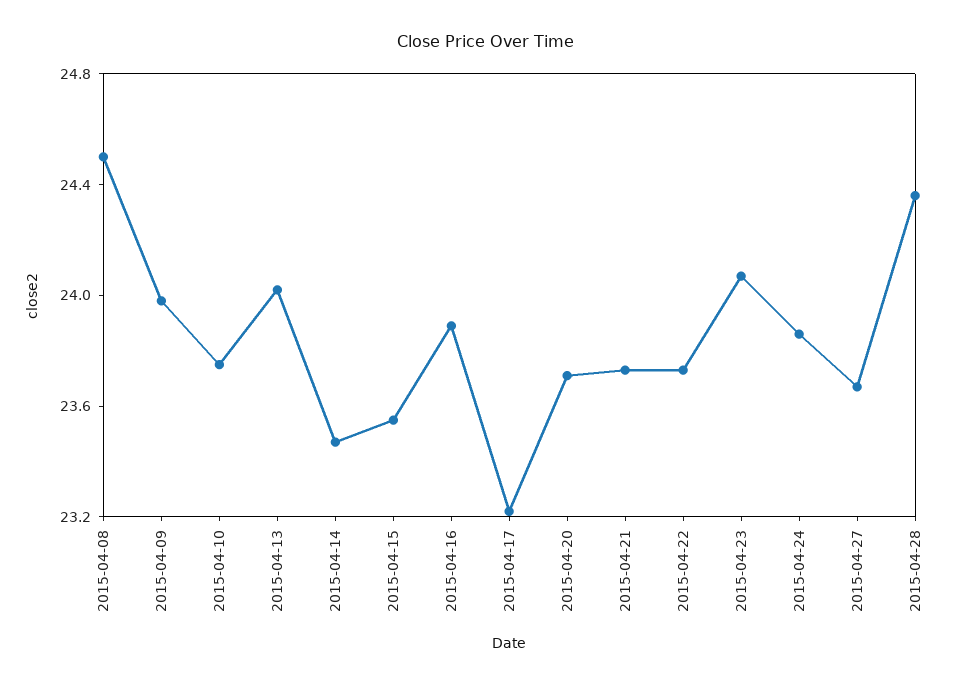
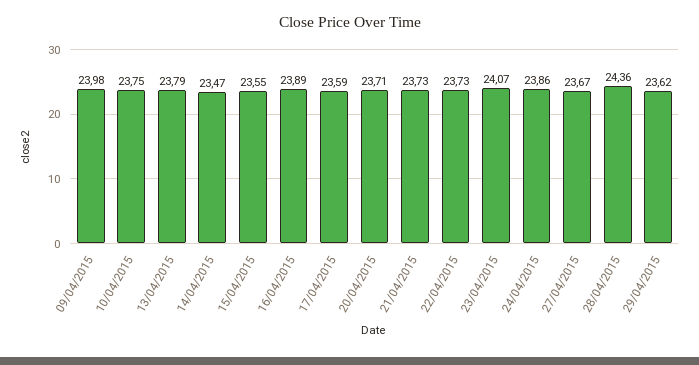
2015-04-08: 24.5 -> none
2015-04-13: 24 -> 23.79
2015-04-17: 23.2 -> 23.59
29/04/2015: none -> 23.62

